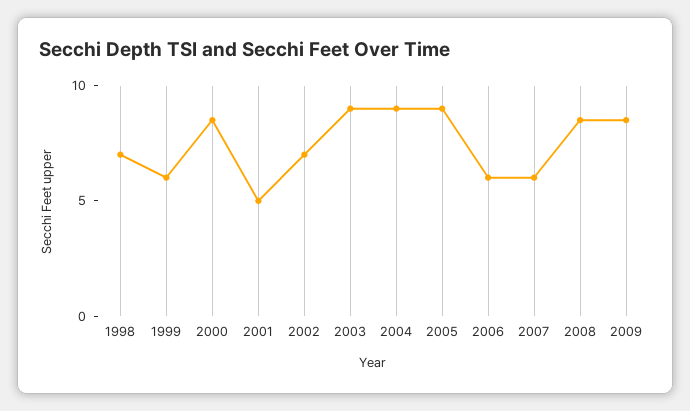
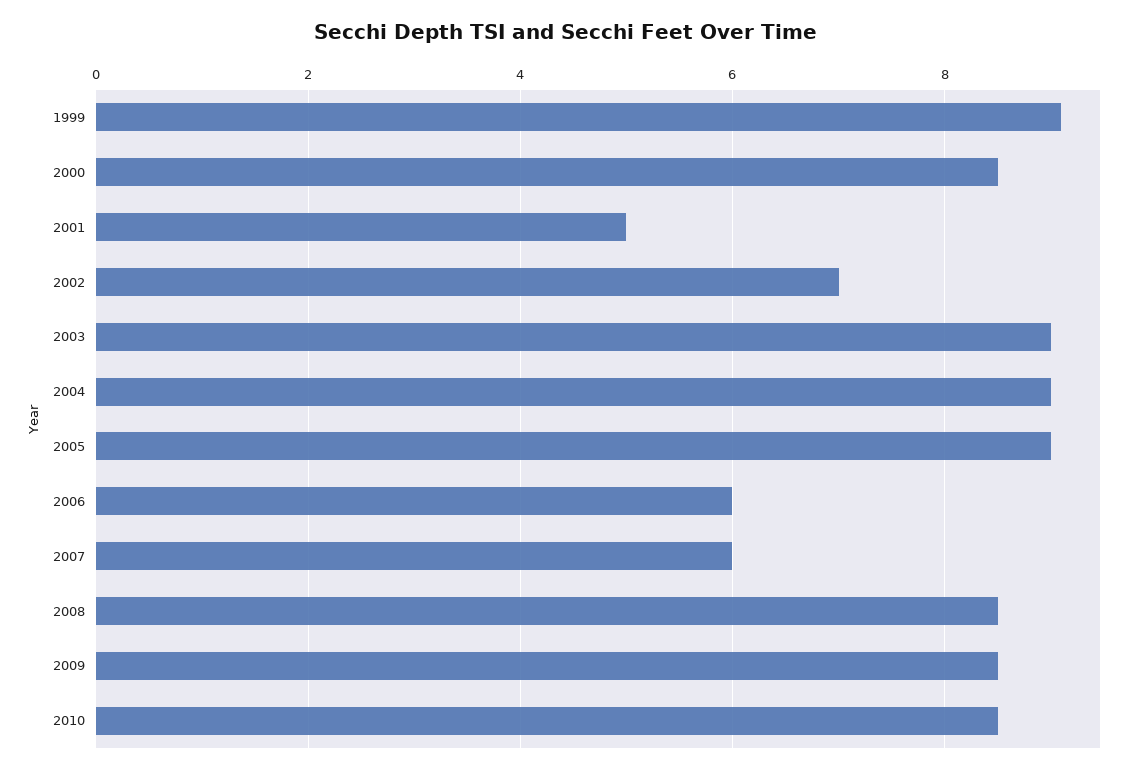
1998: 7 -> none
1999: 6 -> 9
2010: none -> 8.5

